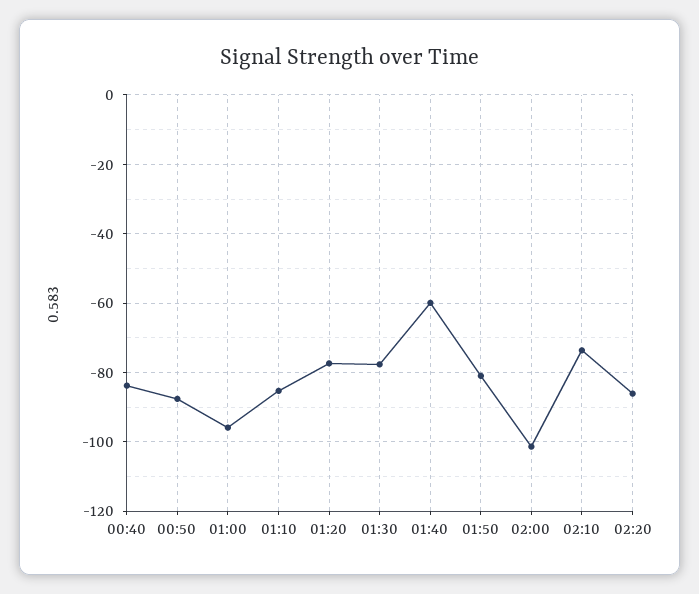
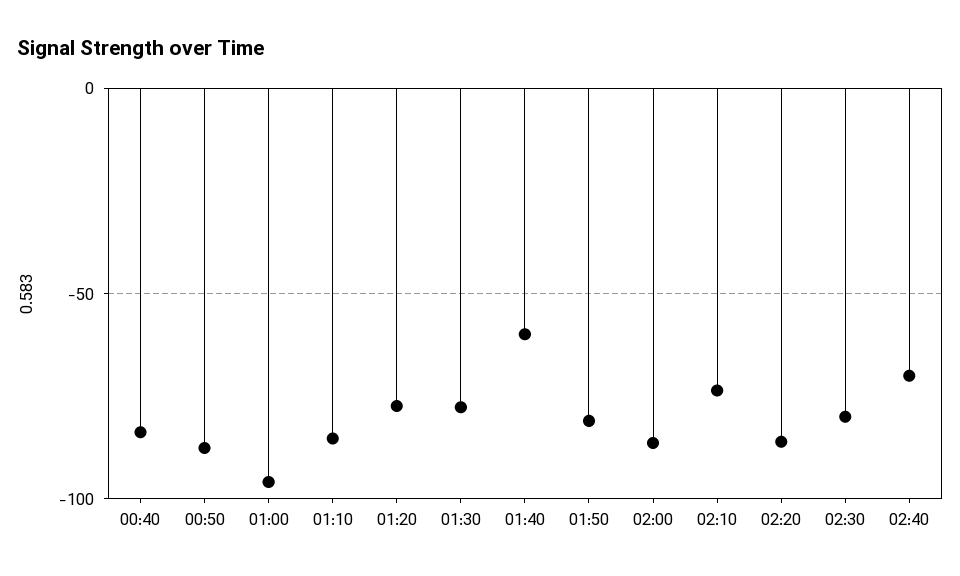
02:00: -102 -> -85
02:30: none -> -80
02:40: none -> -70

